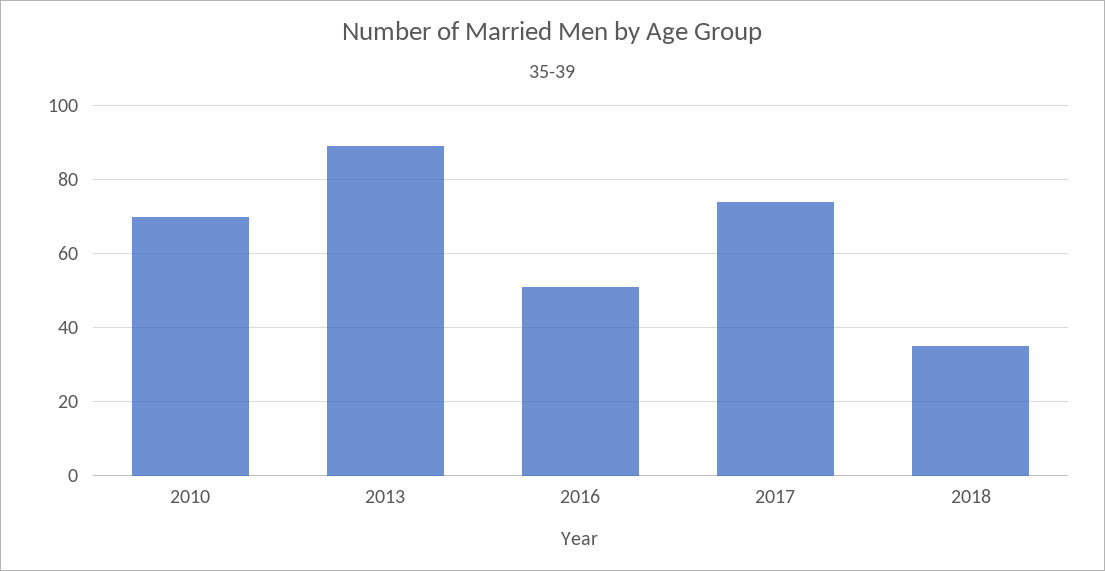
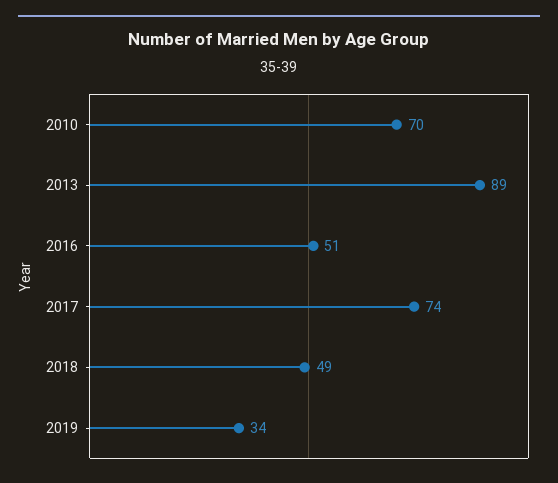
2018: 35 -> 49
2019: none -> 34

